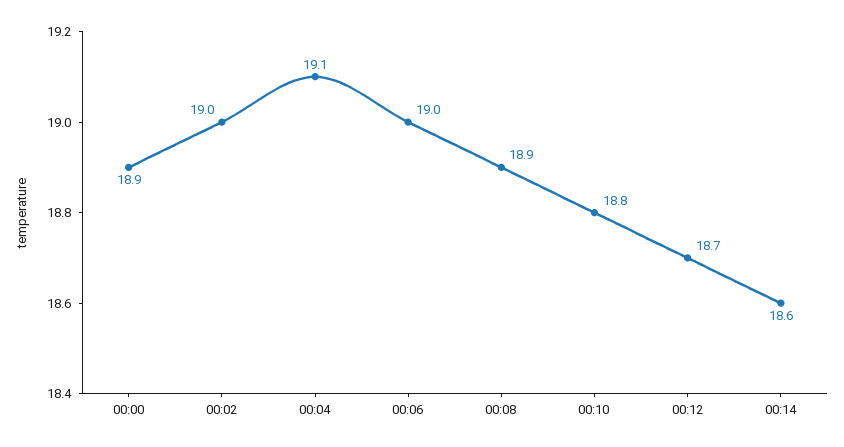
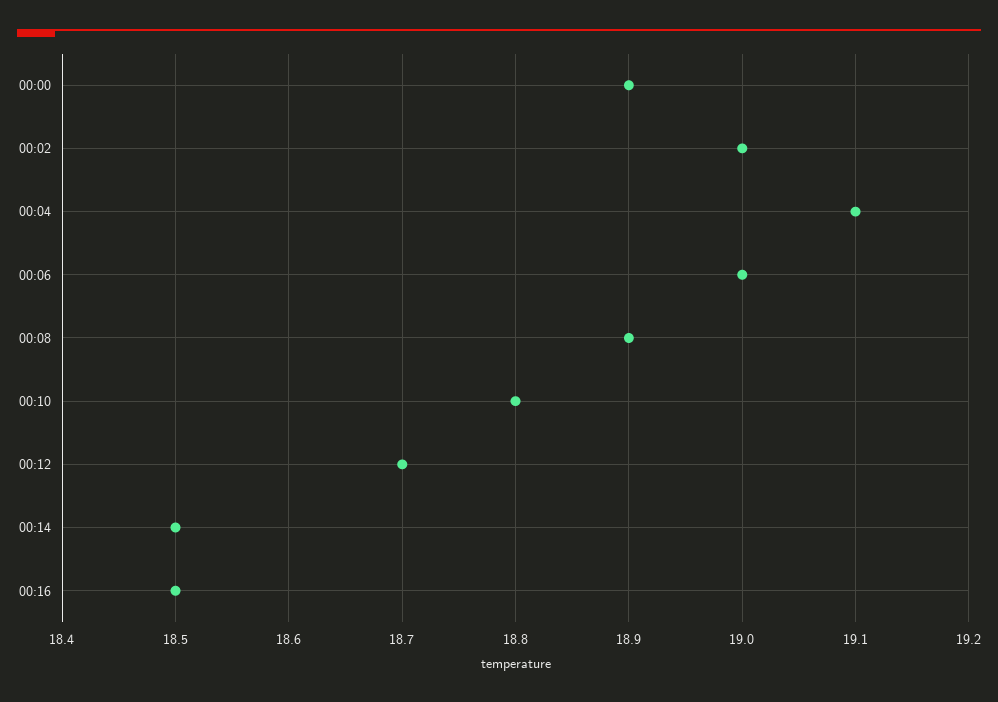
00:14: 18.6 -> 18.5
00:16: none -> 18.5

